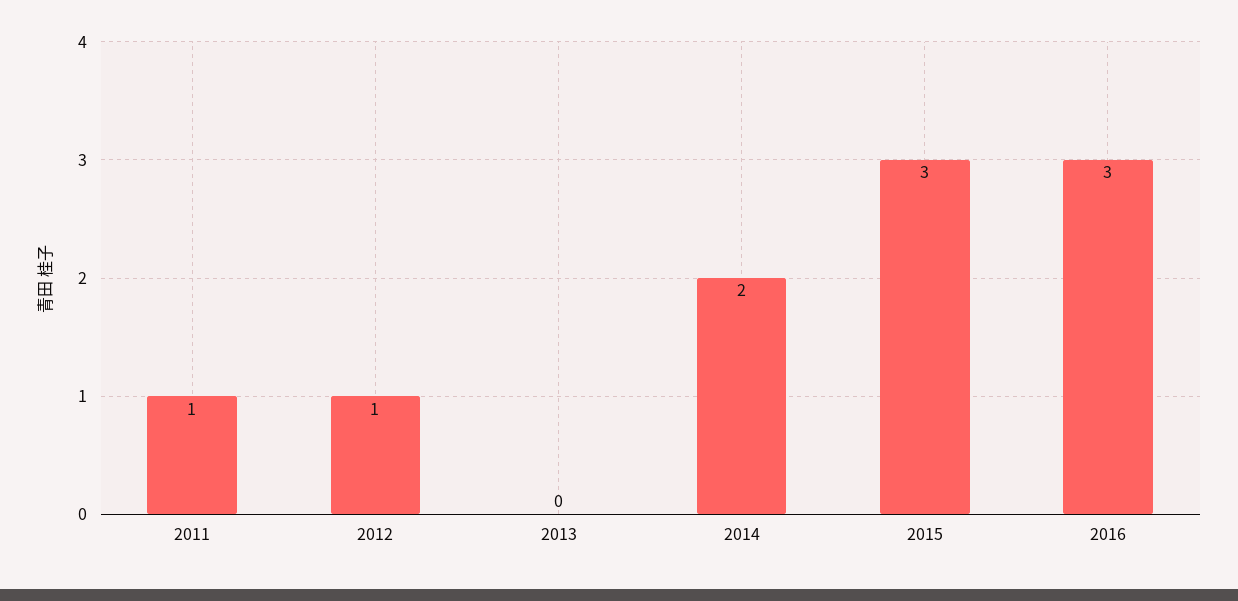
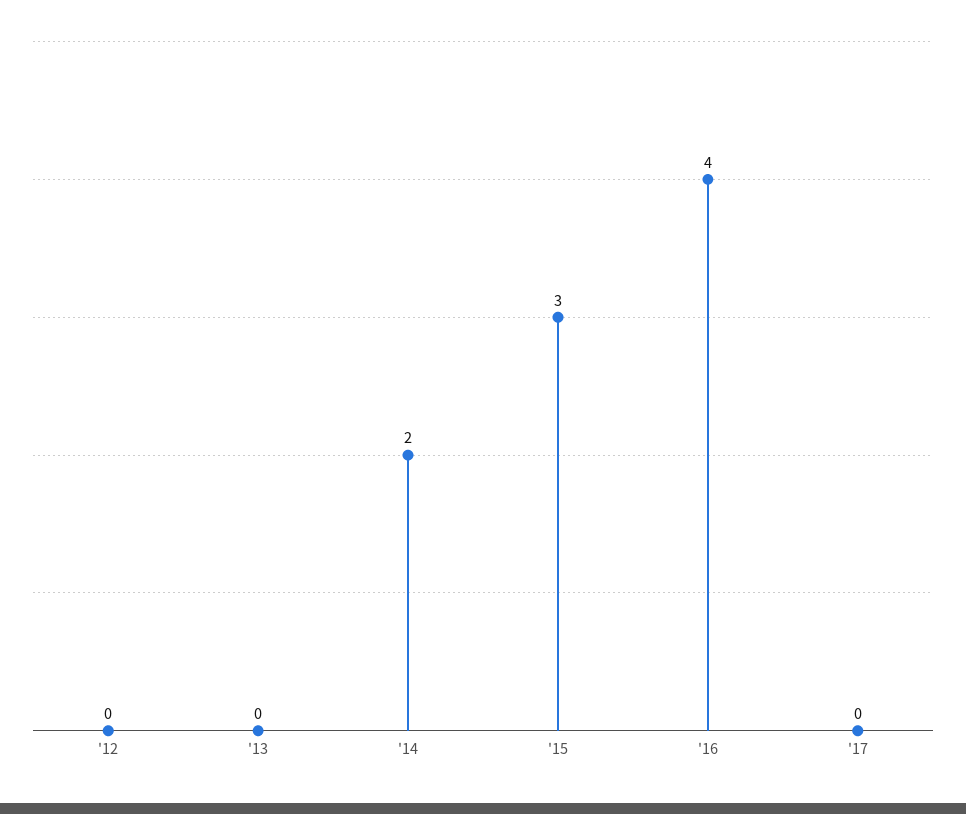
2011: 1 -> none
2012: 1 -> 0
2016: 3 -> 4
'17: none -> 0

